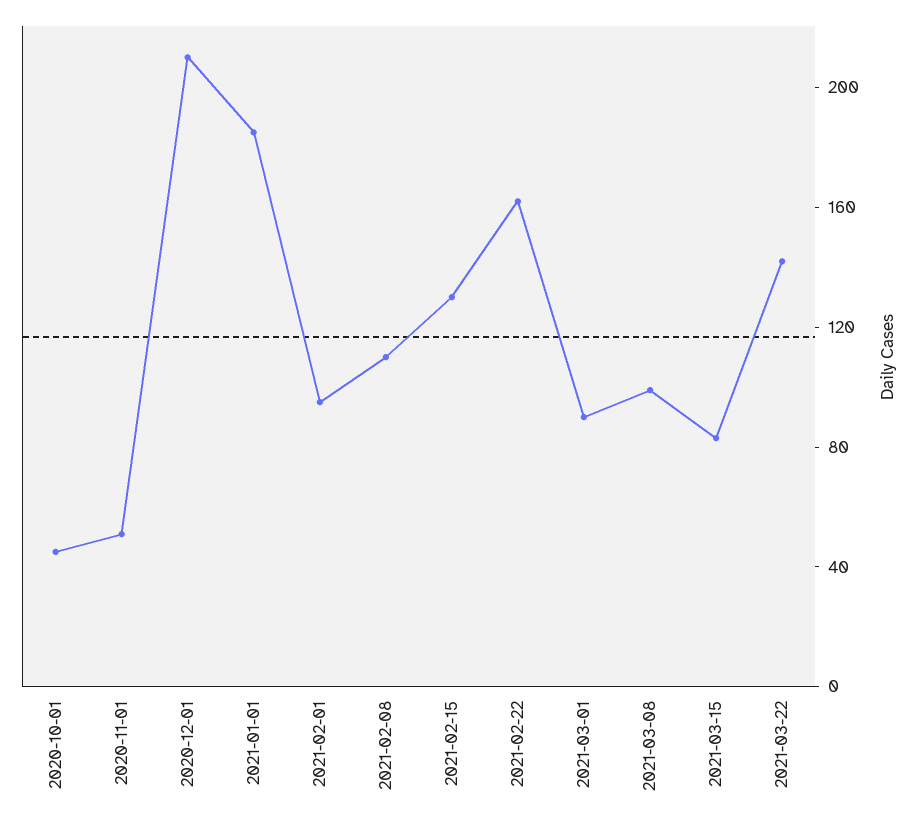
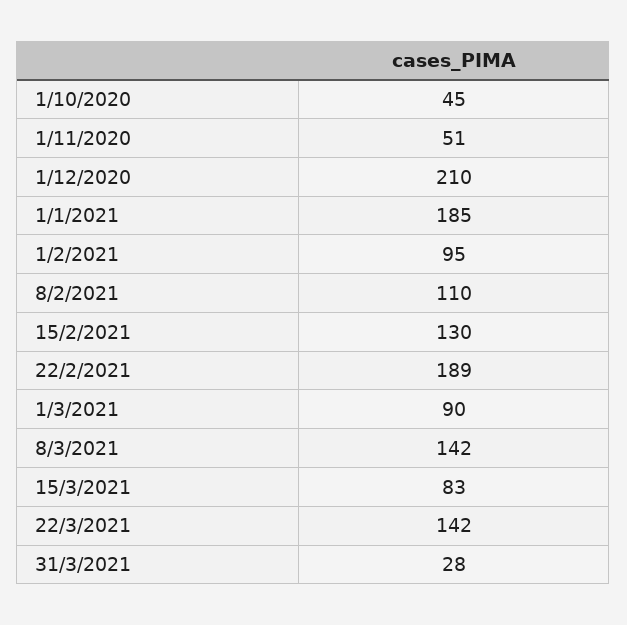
2021-02-22: 160 -> 189
2021-03-08: 100 -> 142
31/3/2021: none -> 28

